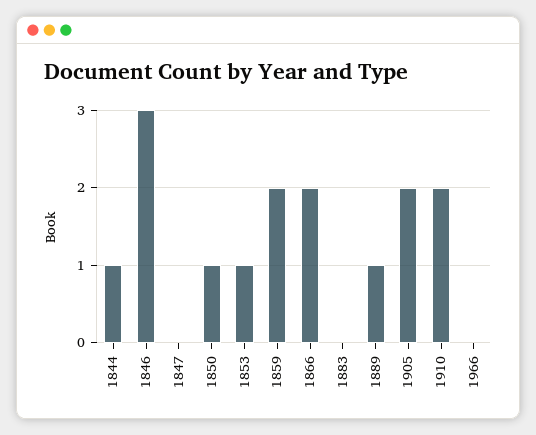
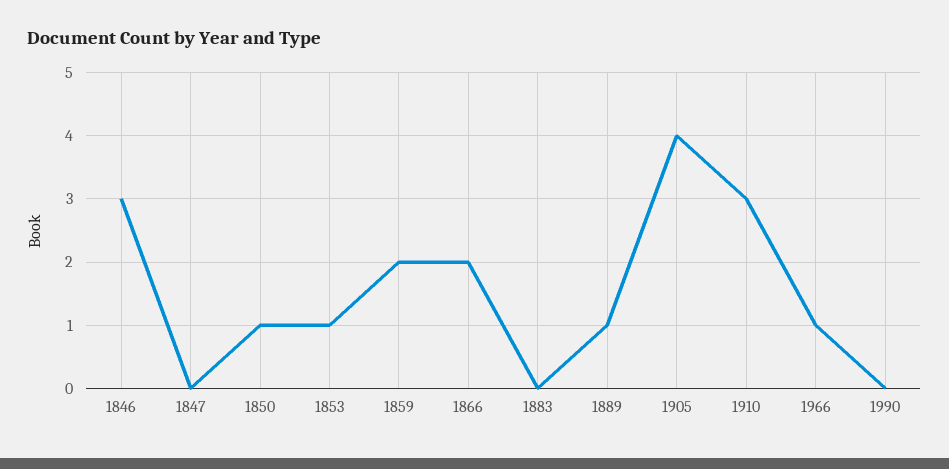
1844: 1 -> none
1905: 2 -> 4
1910: 2 -> 3
1966: 0 -> 1
1990: none -> 0

